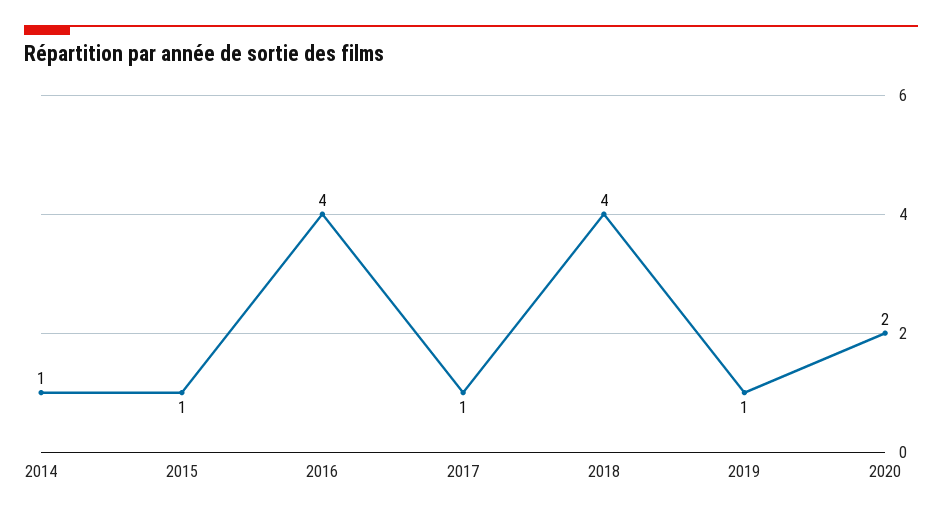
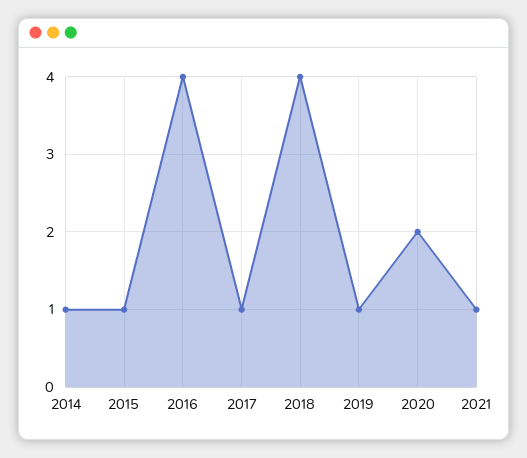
2021: none -> 1

